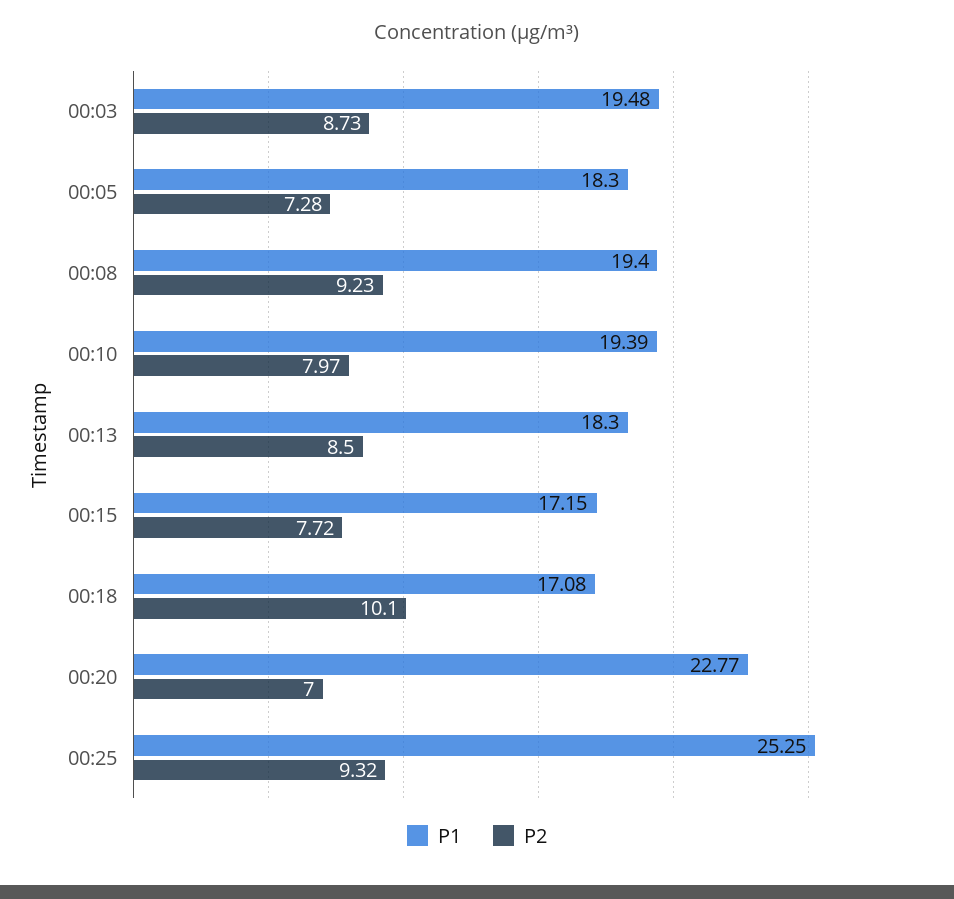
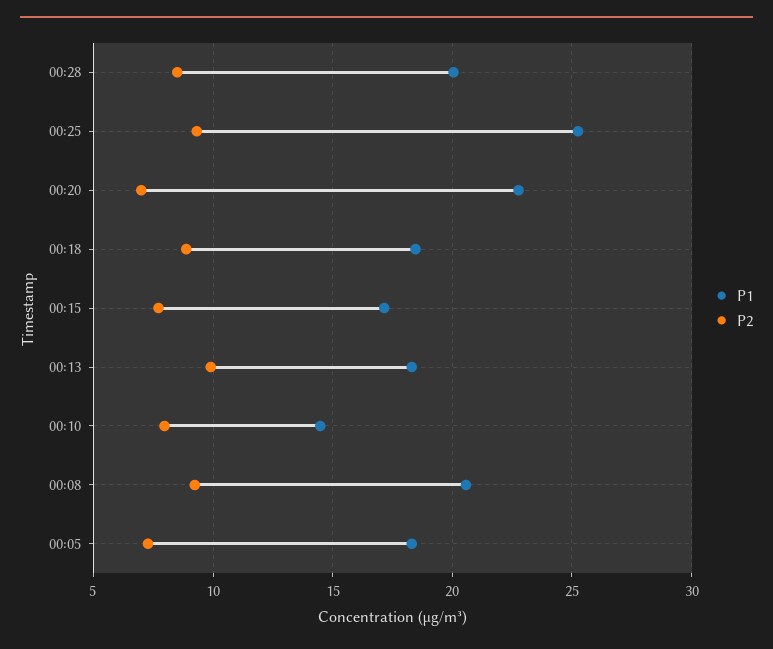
P1, 00:03: 19.48 -> none
P2, 00:03: 8.73 -> none
P1, 00:08: 19.4 -> 20.5
P1, 00:10: 19.39 -> 14.5
P2, 00:13: 8.5 -> 10
P1, 00:18: 17.08 -> 18.5
P2, 00:18: 10.1 -> 9
P1, 00:28: none -> 20
P2, 00:28: none -> 8.5

